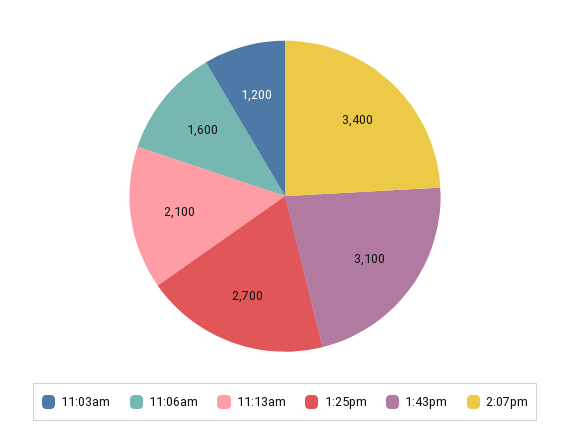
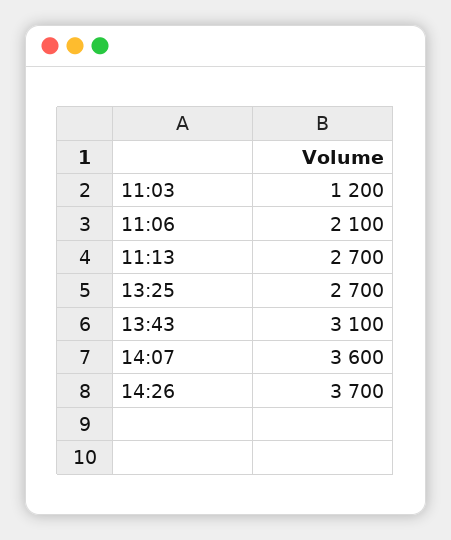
11:06am: 1600 -> 2100
11:13am: 2100 -> 2700
2:07pm: 3400 -> 3600
14:26: none -> 3700

